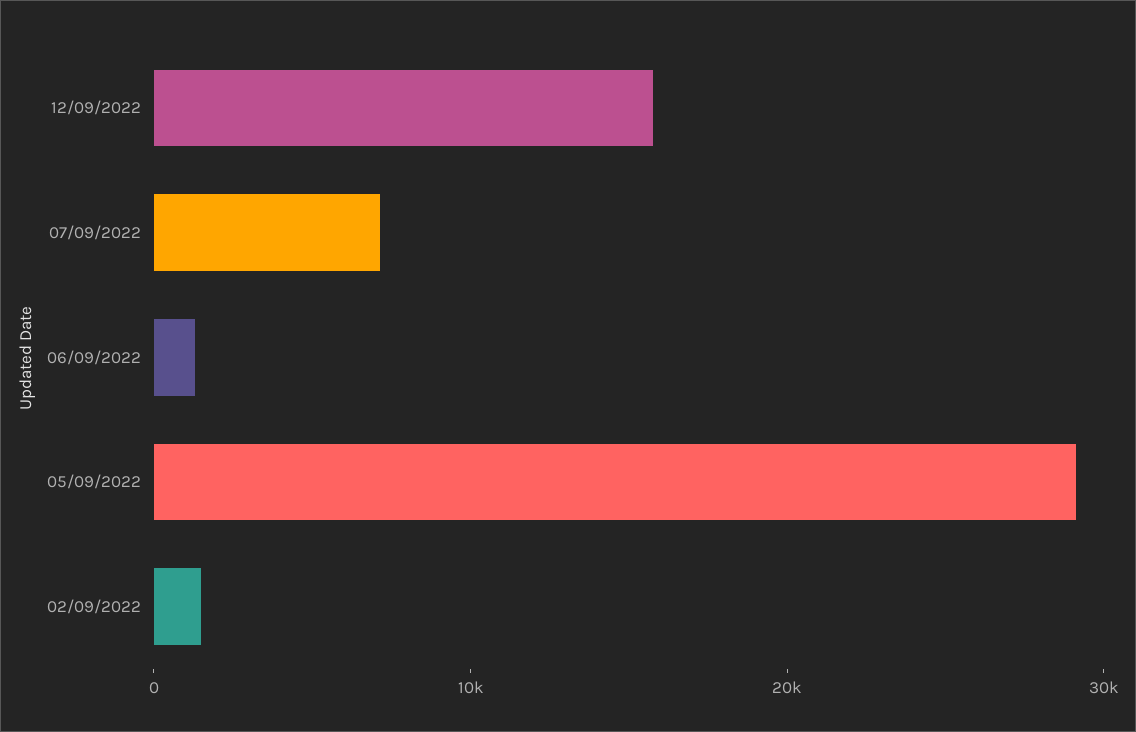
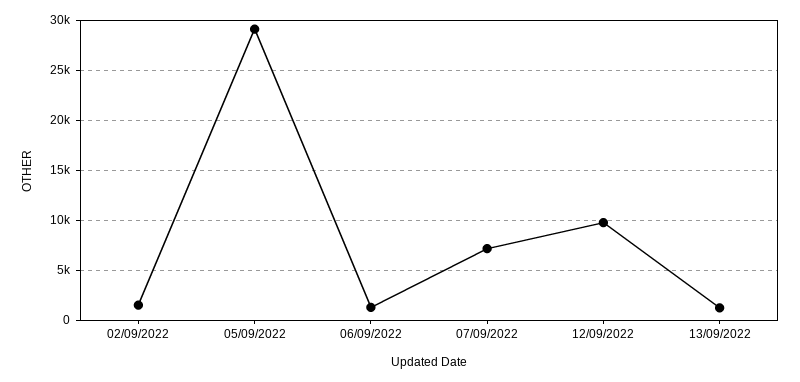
12/09/2022: 16000 -> 10000
13/09/2022: none -> 1000

